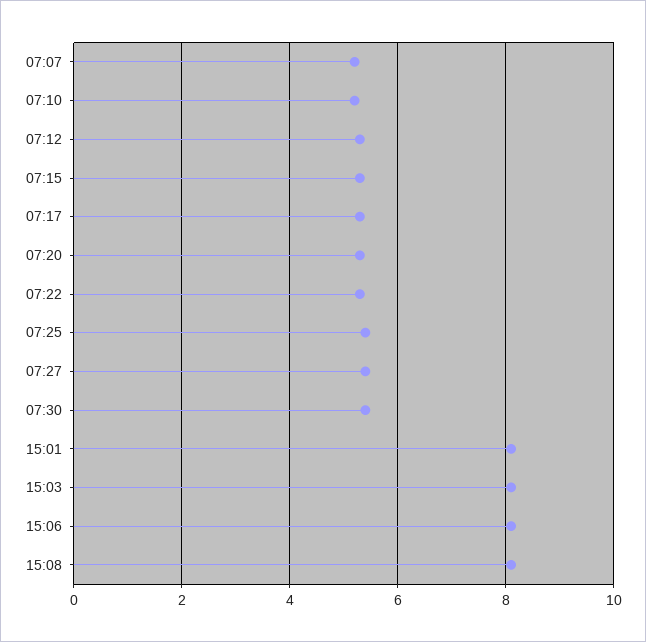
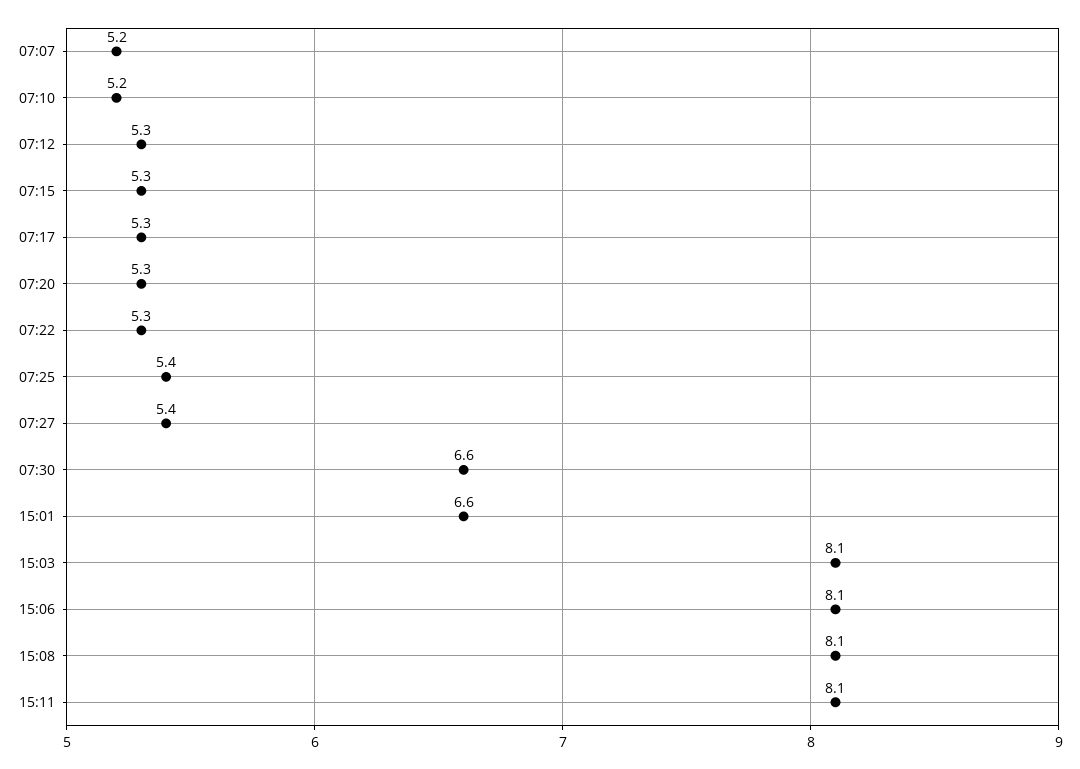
07:30: 5.5 -> 6.6
15:01: 8 -> 6.6
15:11: none -> 8.1

